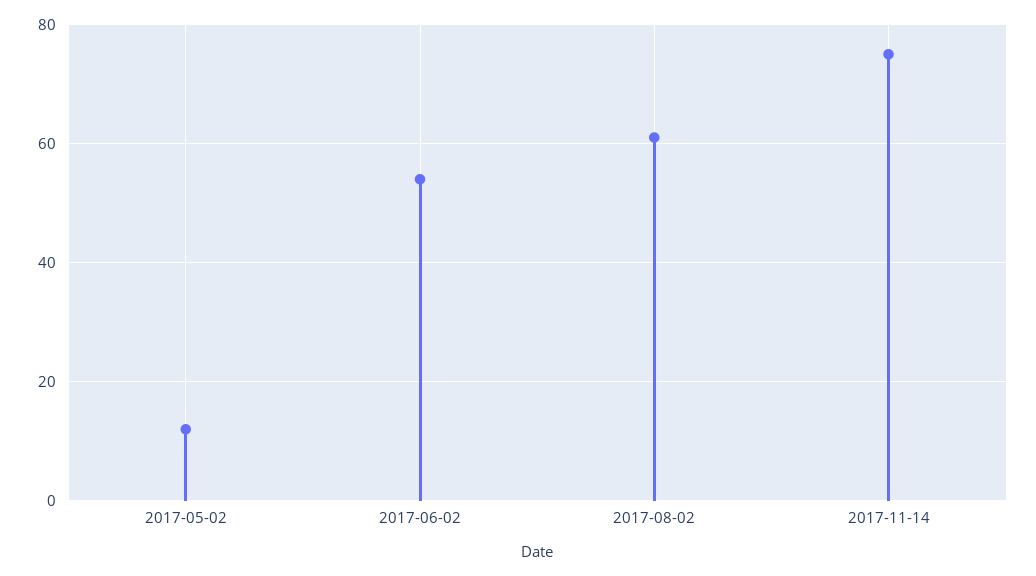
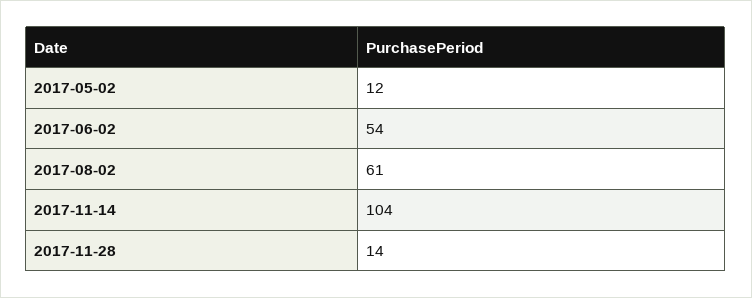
2017-11-14: 75 -> 104
2017-11-28: none -> 14

